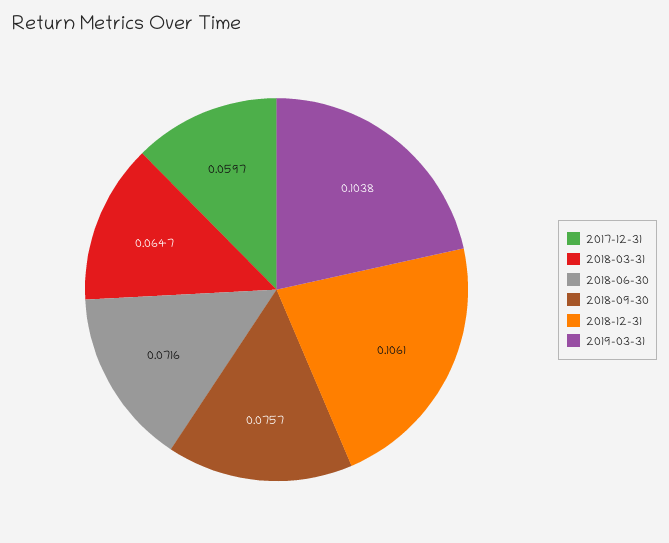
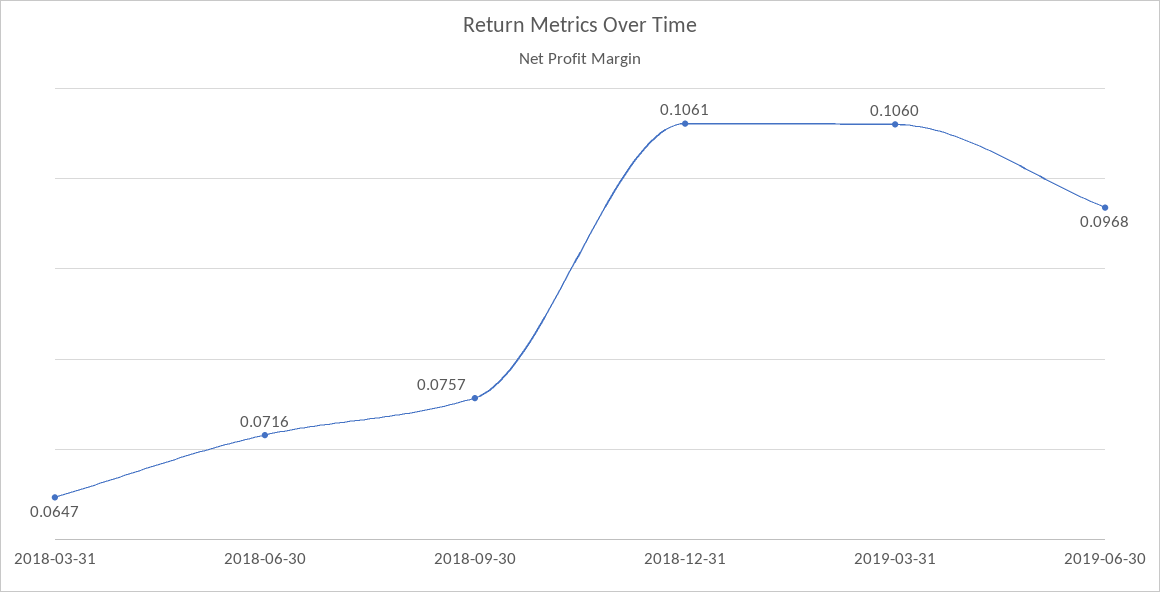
2017-12-31: 0.0597 -> none
2019-03-31: 0.1038 -> 0.106
2019-06-30: none -> 0.0968

